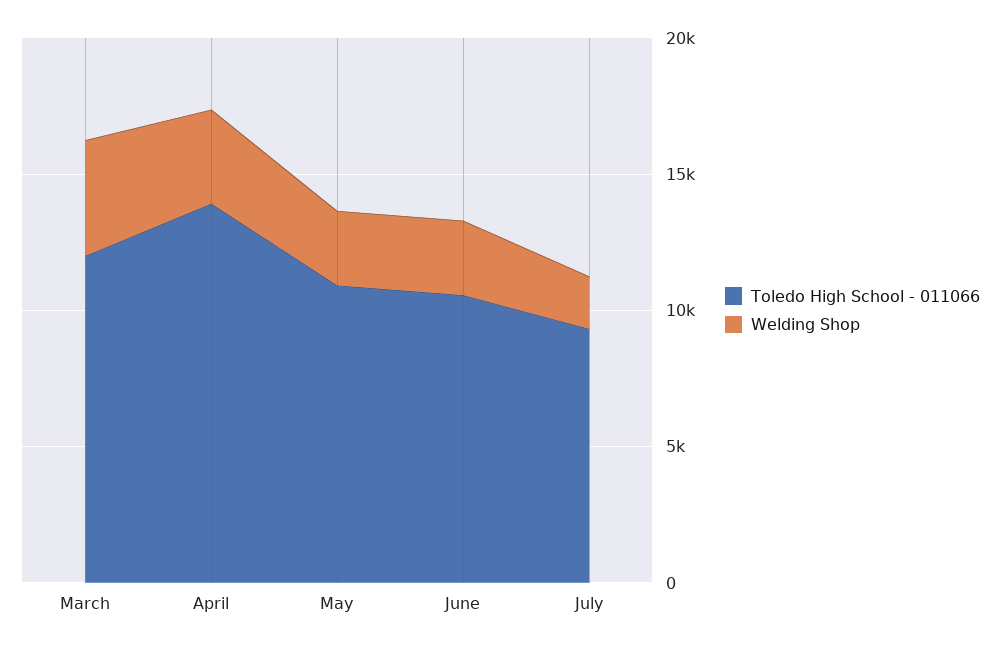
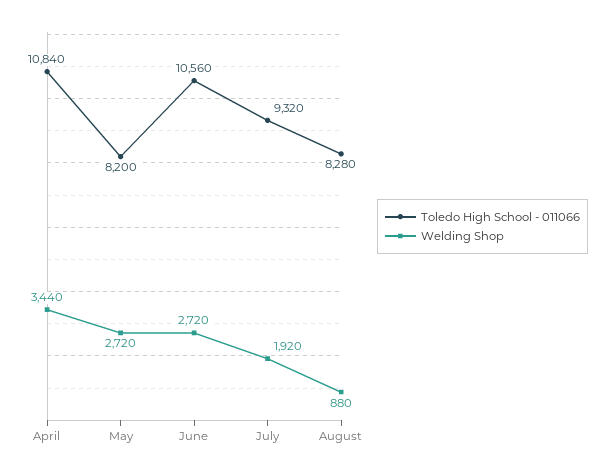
Toledo High School - 011066, March: 12000 -> none
Welding Shop, March: 4000 -> none
Toledo High School - 011066, April: 14000 -> 10840
Toledo High School - 011066, May: 11000 -> 8200
Toledo High School - 011066, August: none -> 8280
Welding Shop, August: none -> 880

